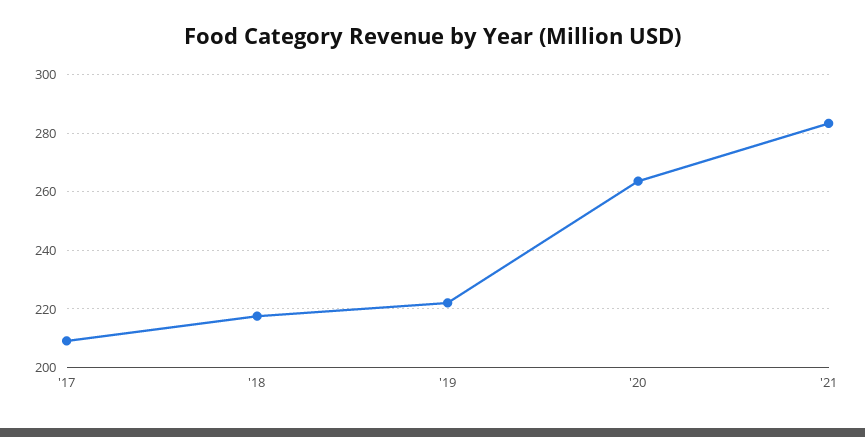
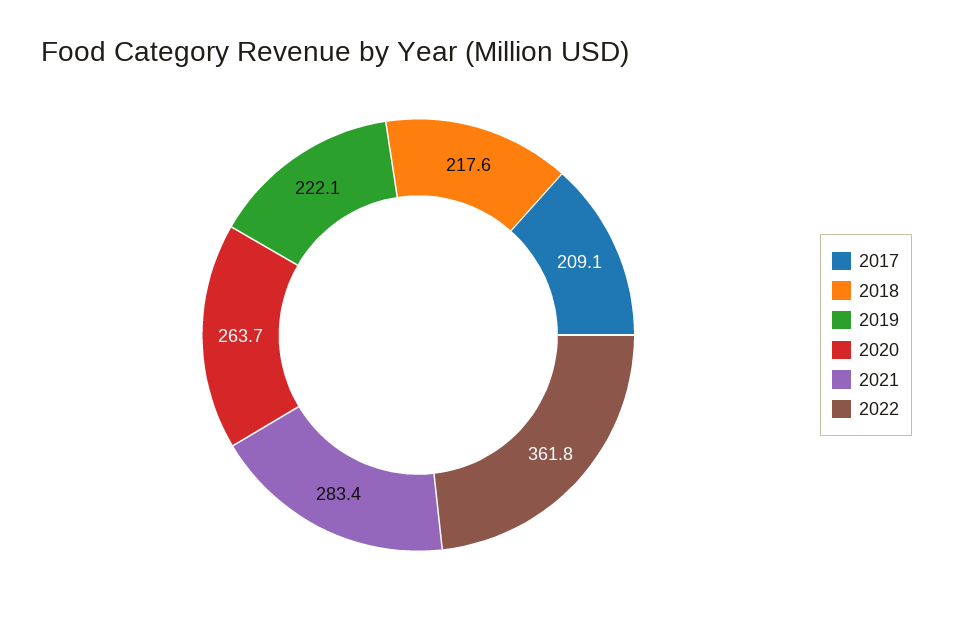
2022: none -> 361.8

